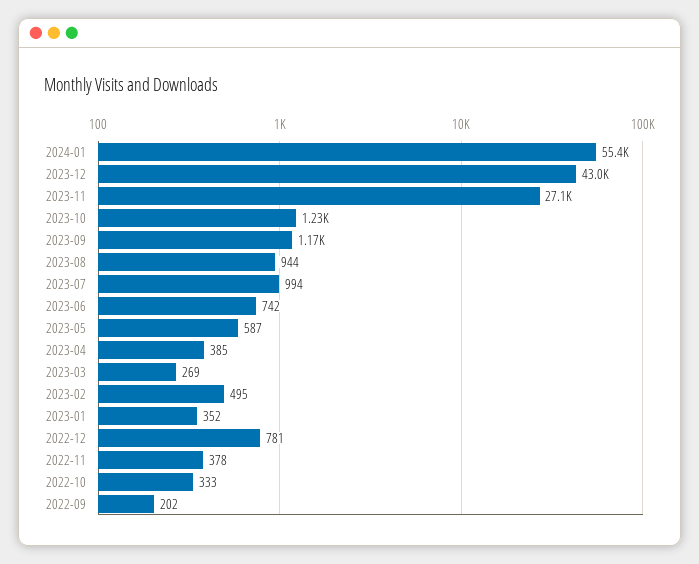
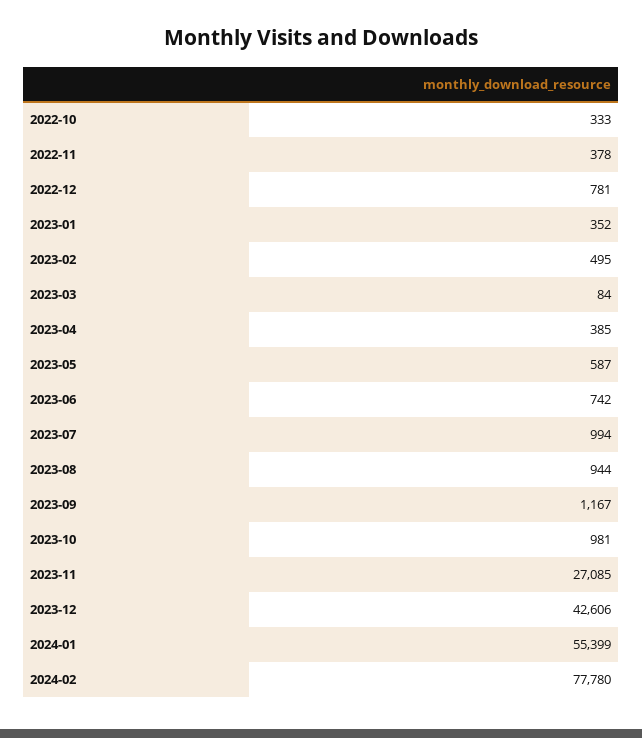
2023-12: 43000 -> 42606
2023-10: 1230 -> 981
2023-03: 269 -> 84
2022-09: 202 -> none
2024-02: none -> 77780

